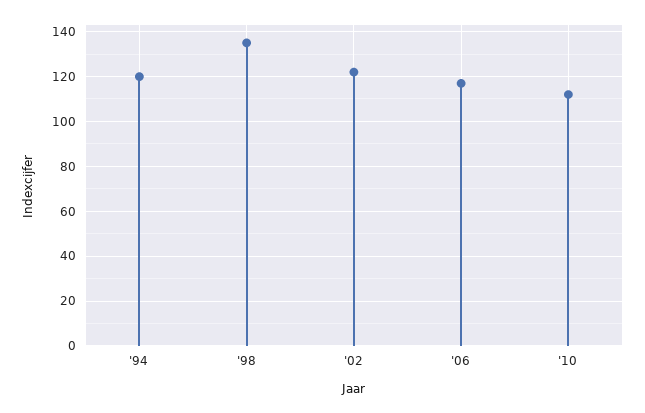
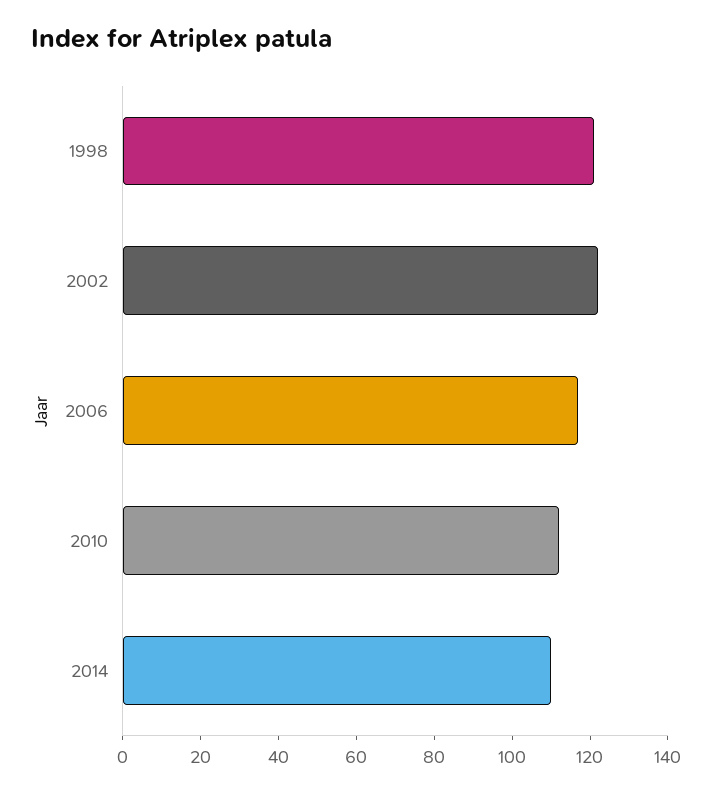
'94: 120 -> none
'98: 135 -> 120
2014: none -> 110

